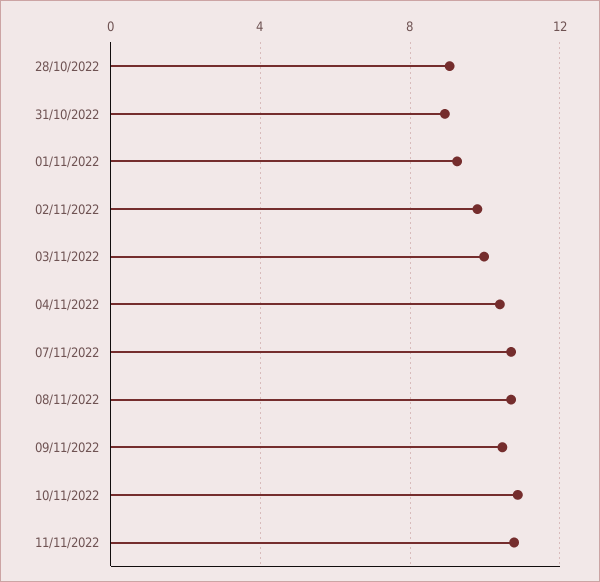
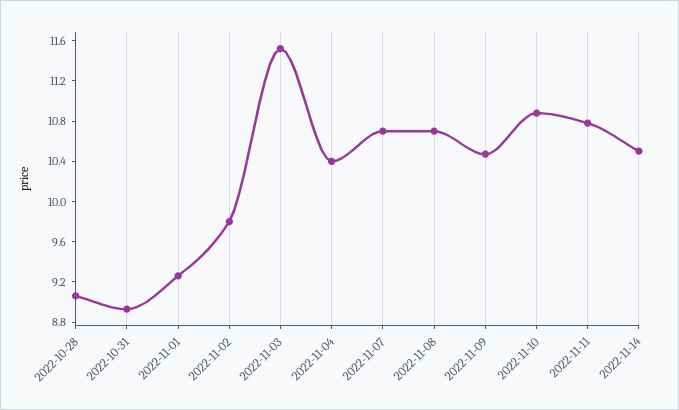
03/11/2022: 10 -> 11.5
2022-11-14: none -> 10.5

